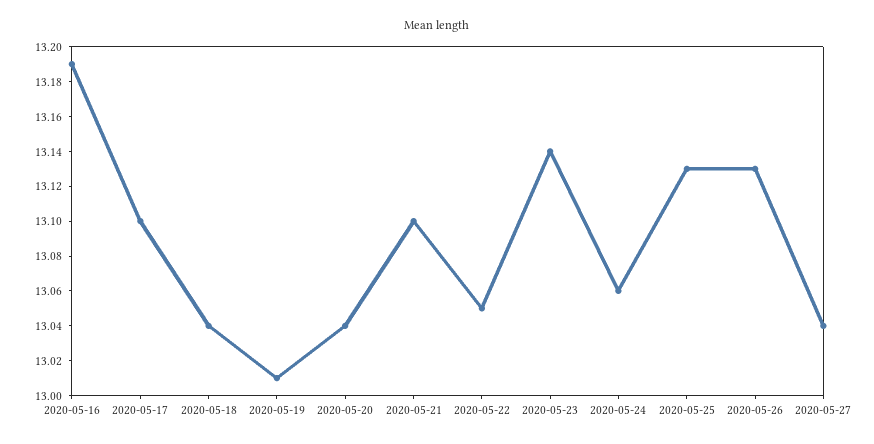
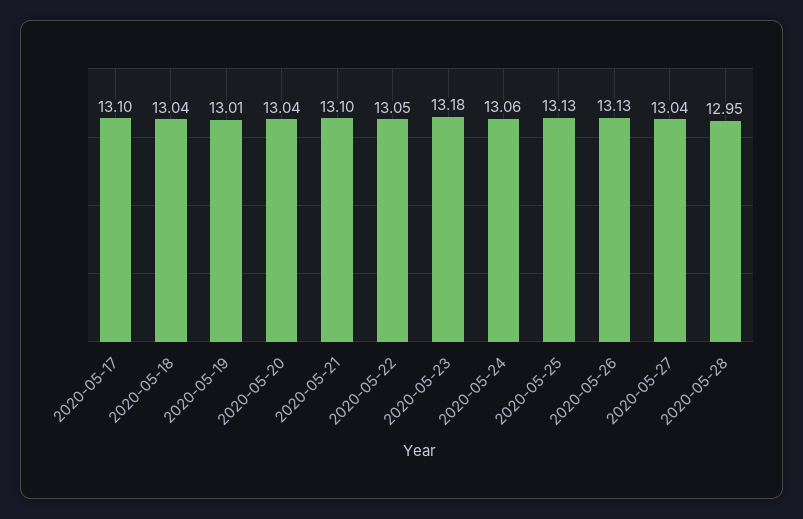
2020-05-16: 13.19 -> none
2020-05-23: 13.14 -> 13.18
2020-05-28: none -> 12.95

